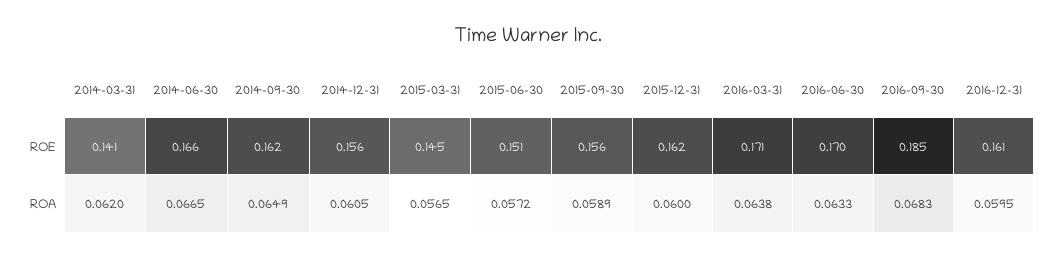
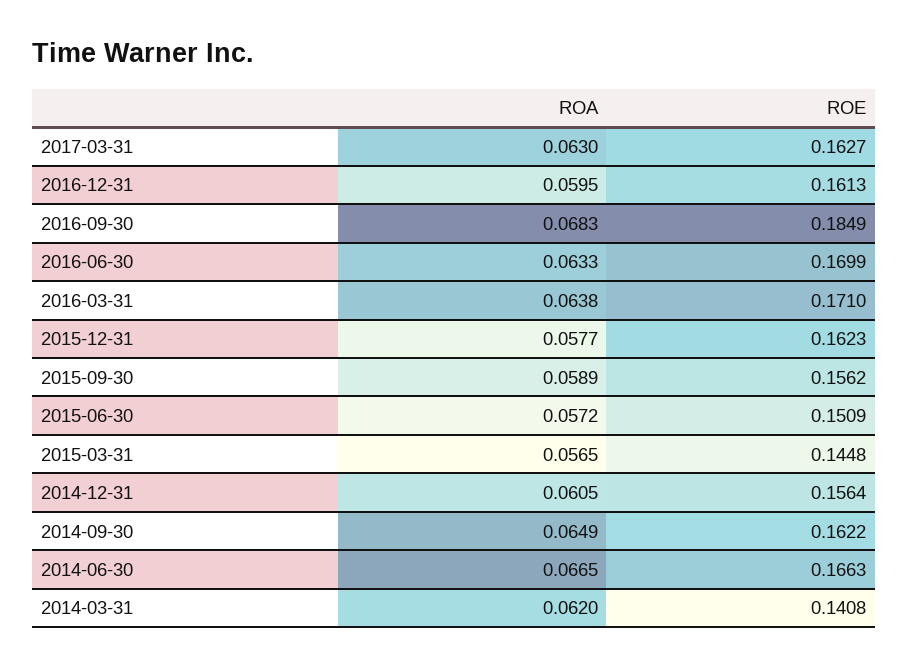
2015-12-31, ROA: 0.06 -> 0.0577
2017-03-31, ROA: none -> 0.063
2017-03-31, ROE: none -> 0.1627

